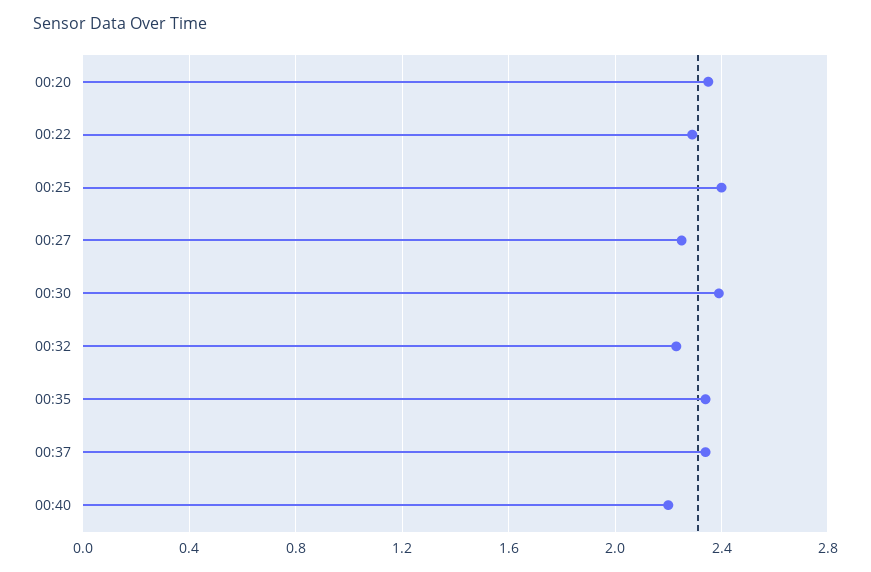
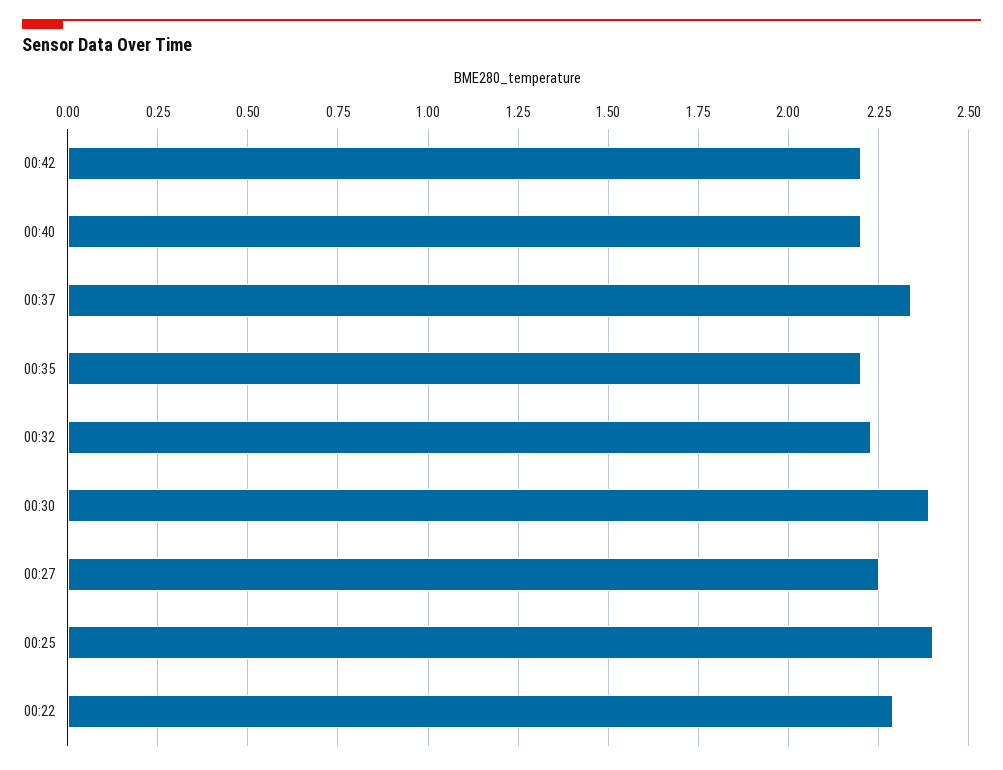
00:20: 2.35 -> none
00:35: 2.35 -> 2.2
00:42: none -> 2.2

